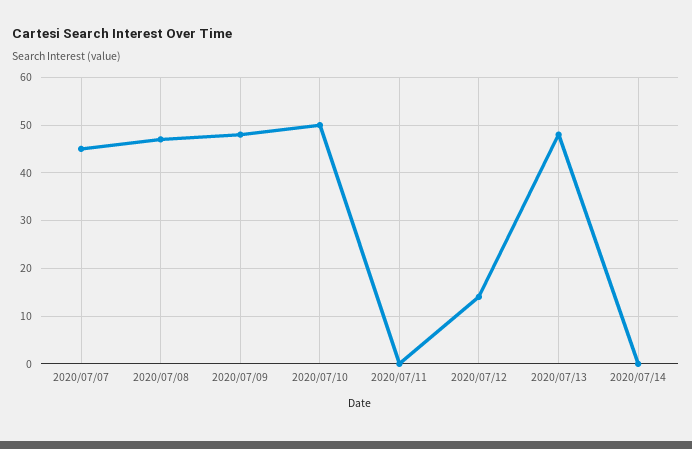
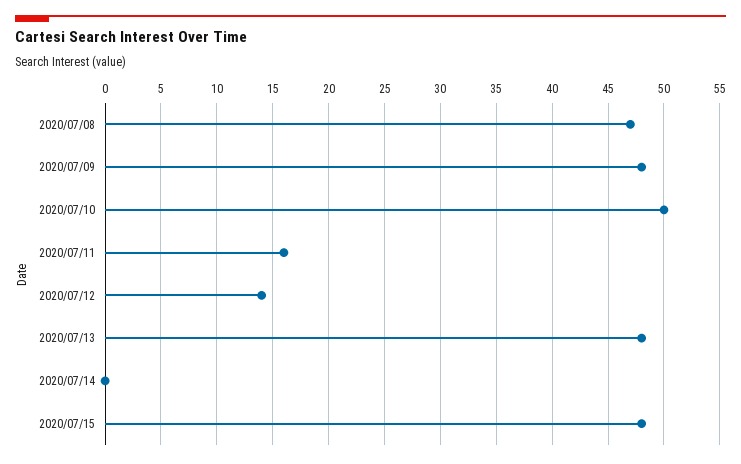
2020/07/07: 45 -> none
2020/07/11: 0 -> 16
2020/07/15: none -> 48

